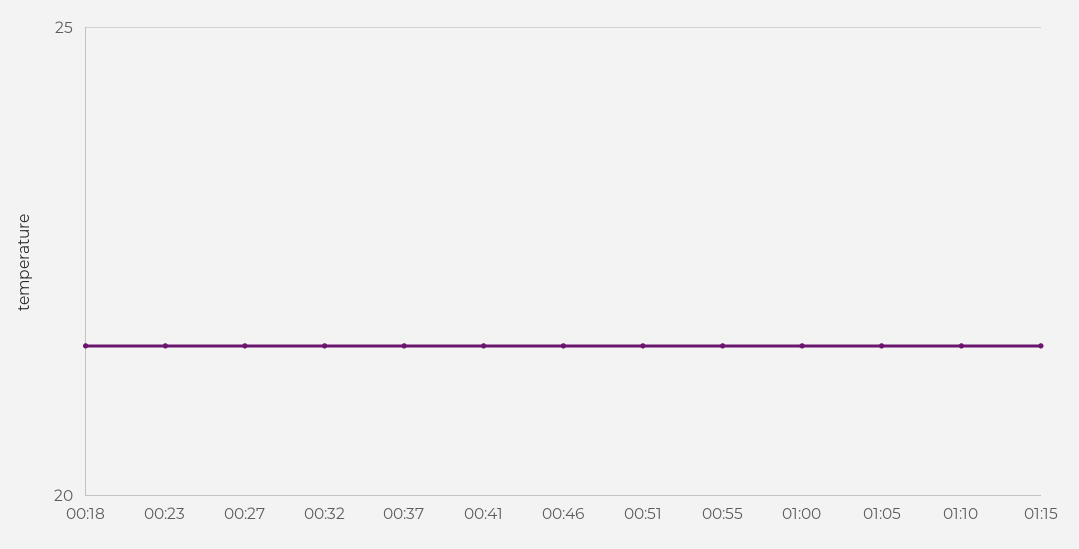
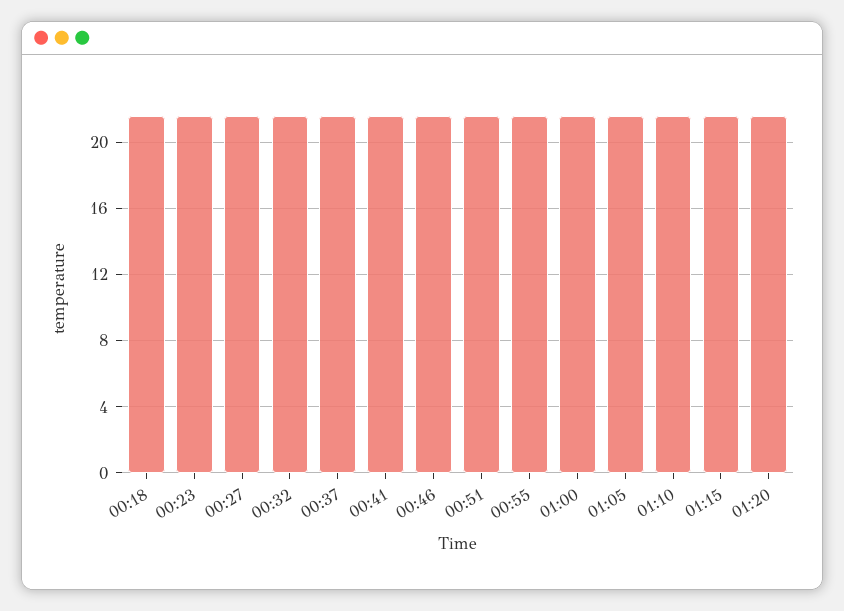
01:20: none -> 21.5

